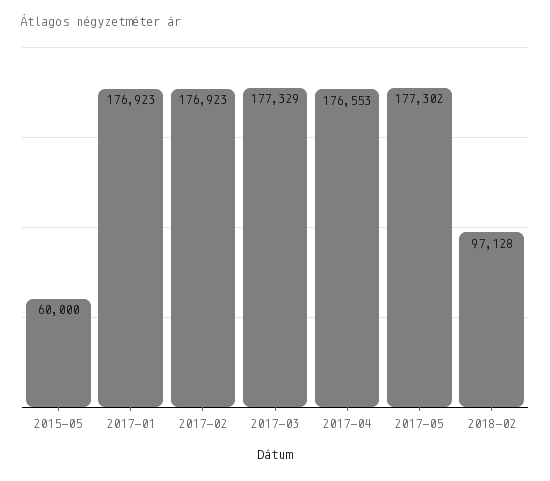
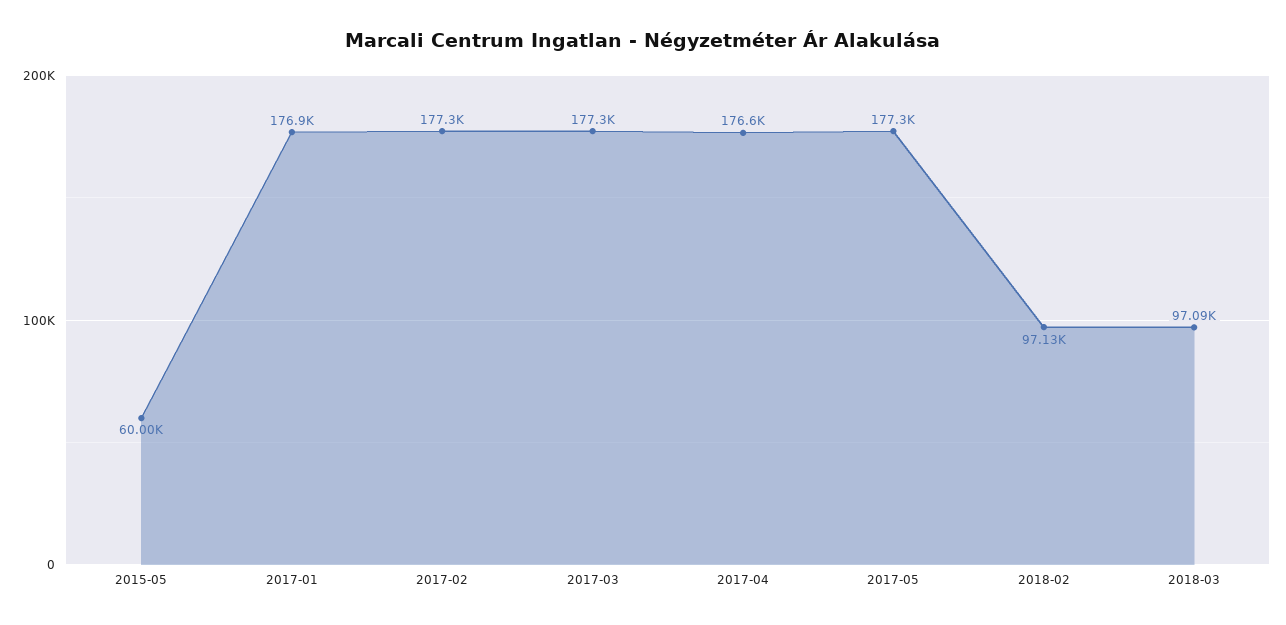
2017-02: 176923 -> 177300
2018-03: none -> 97090

